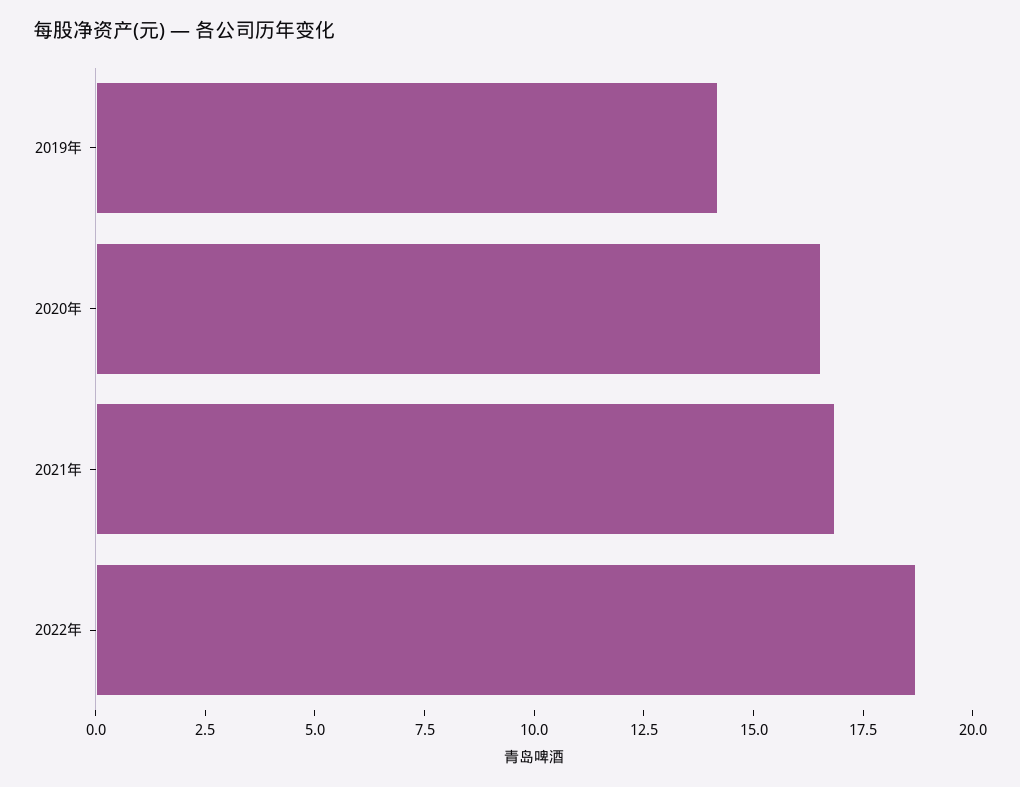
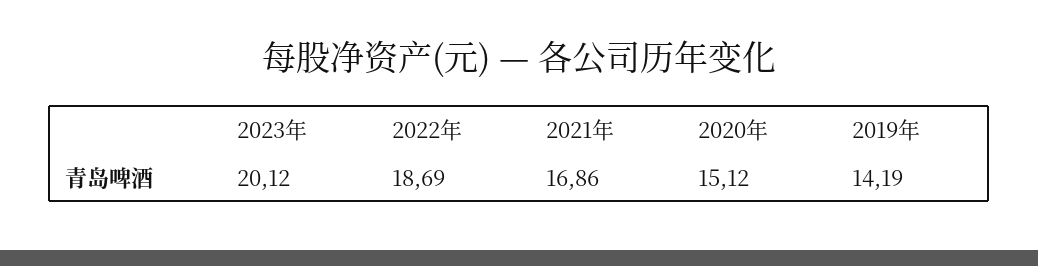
2020年: 16.5 -> 15.12
2023年: none -> 20.12

